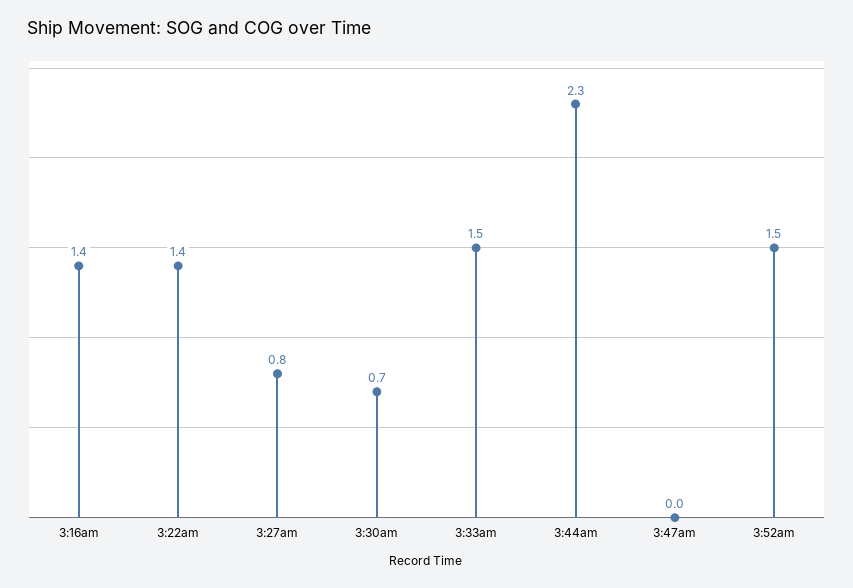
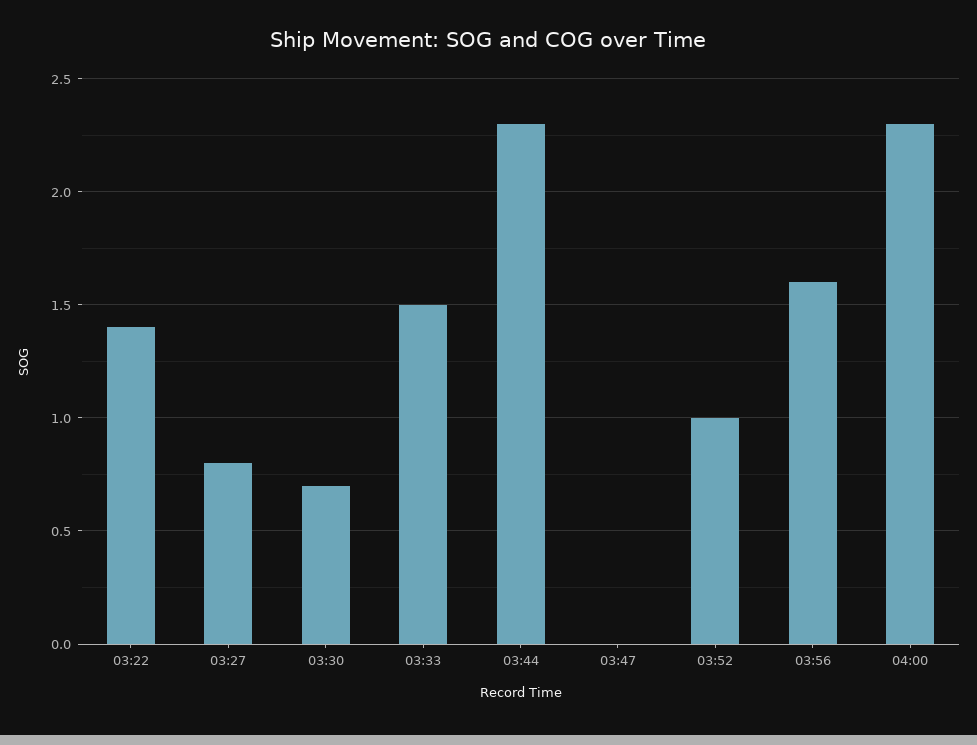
3:16am: 1.4 -> none
3:52am: 1.5 -> 1
03:56: none -> 1.6
04:00: none -> 2.3

